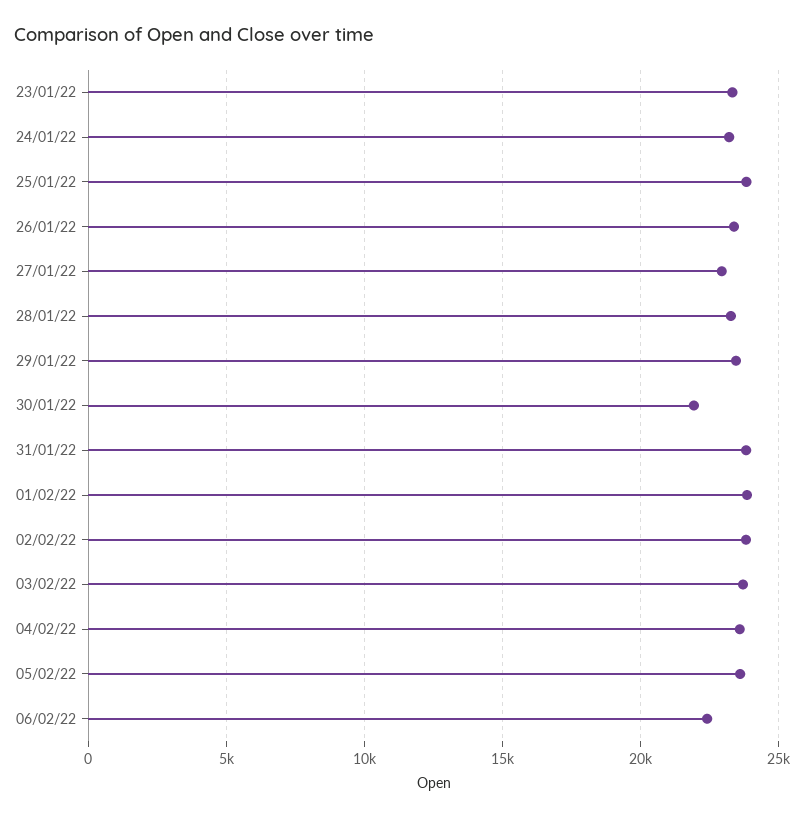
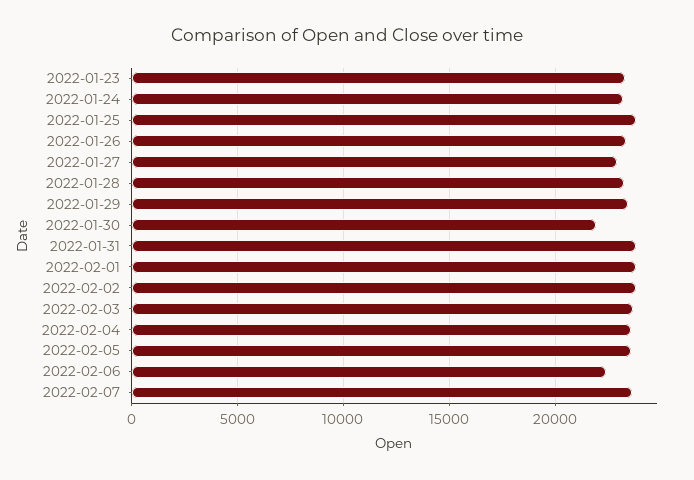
2022-02-07: none -> 23500

